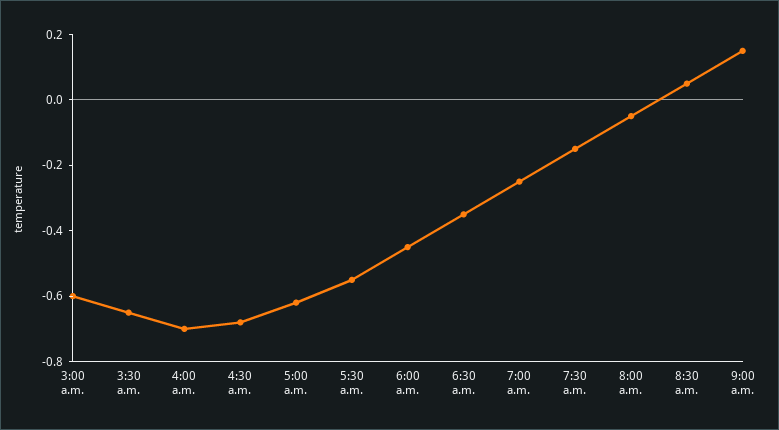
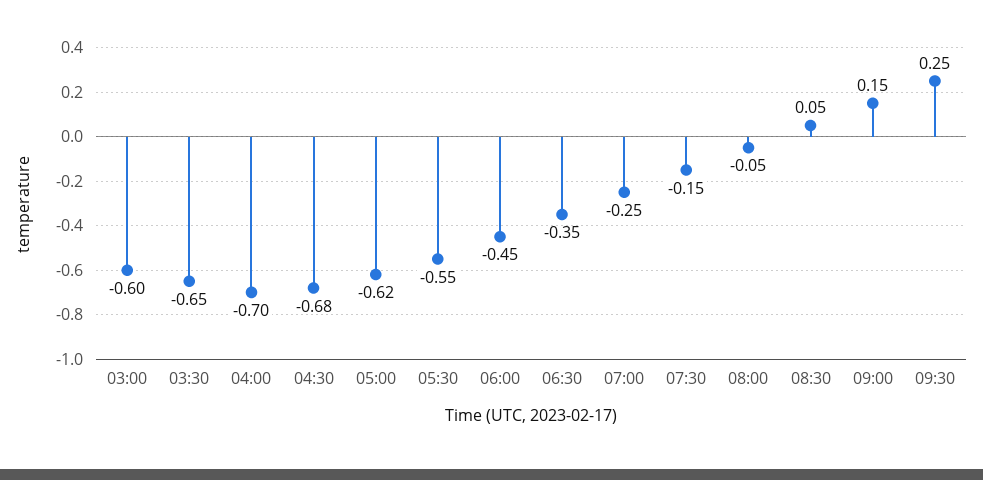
09:30: none -> 0.25

